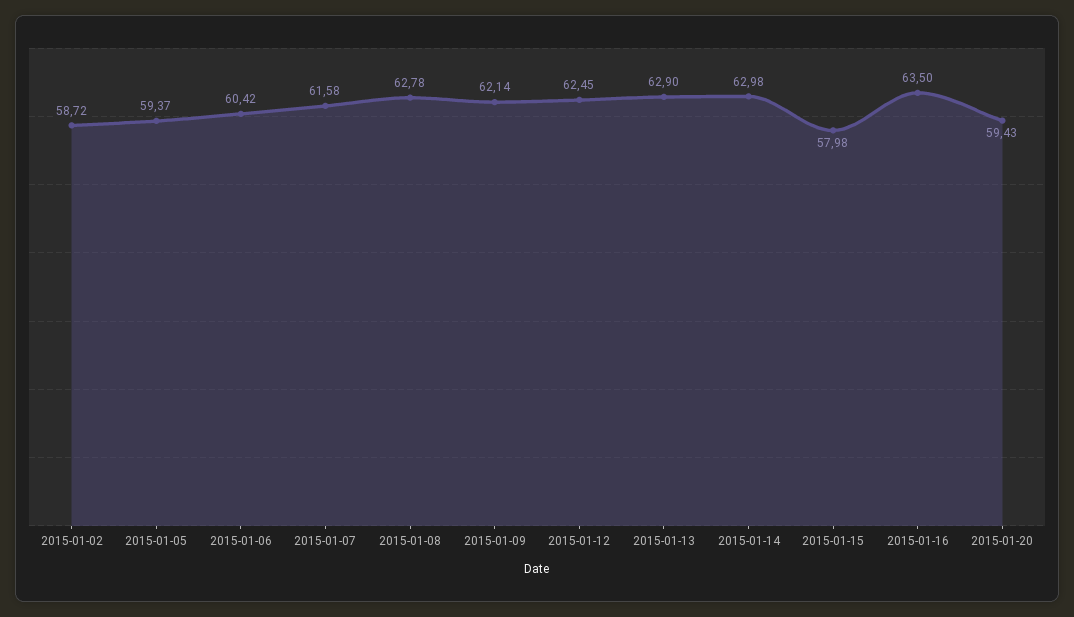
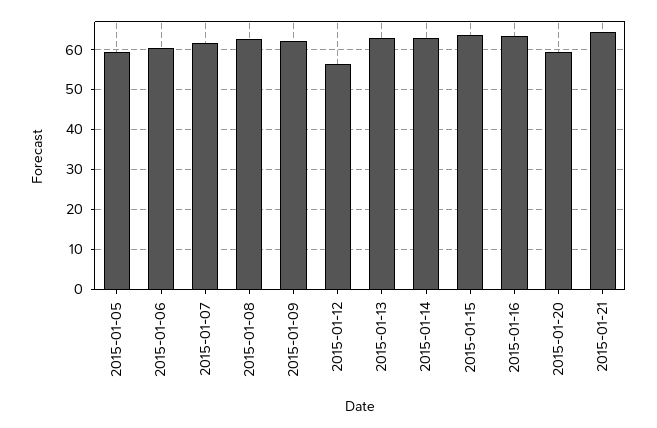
2015-01-02: 58.72 -> none
2015-01-12: 62.45 -> 56
2015-01-15: 57.98 -> 64
2015-01-21: none -> 64

